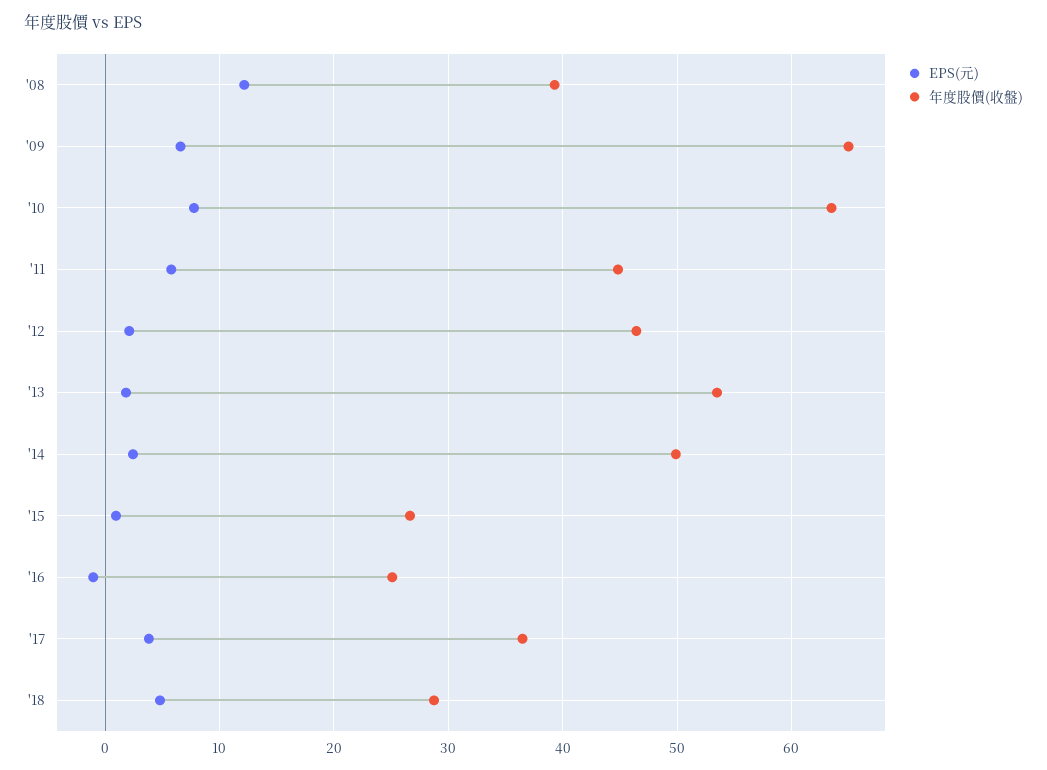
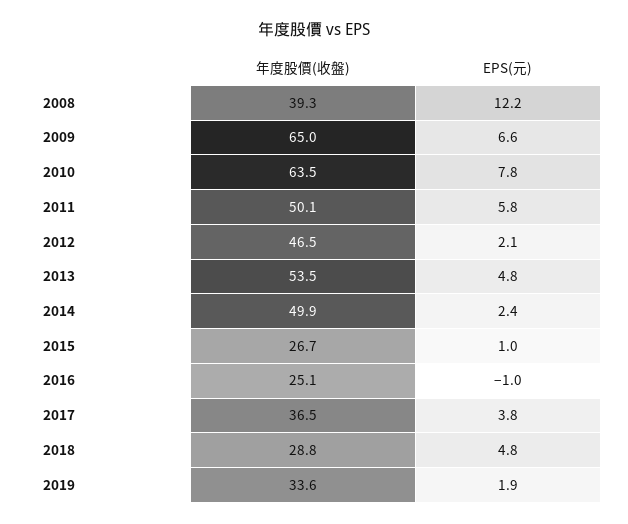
年度股價(收盤), '11: 45 -> 50.1
EPS(元), '13: 2 -> 4.8
年度股價(收盤), 2019: none -> 33.6
EPS(元), 2019: none -> 1.9

